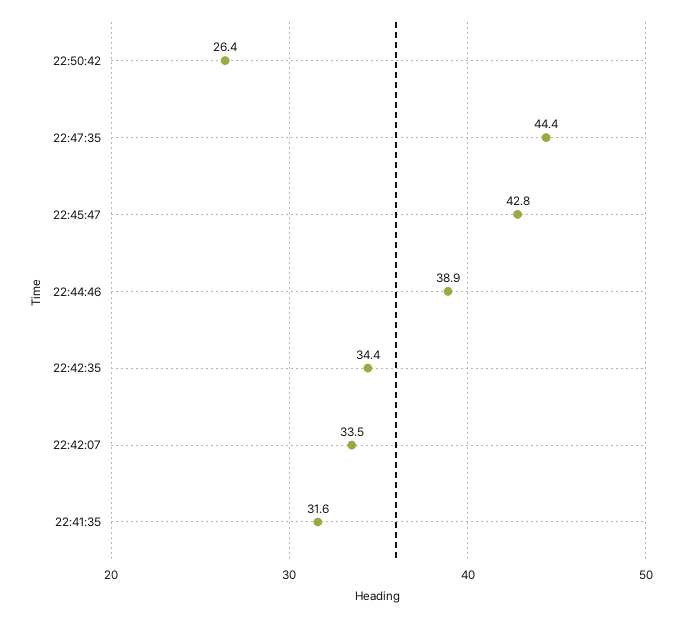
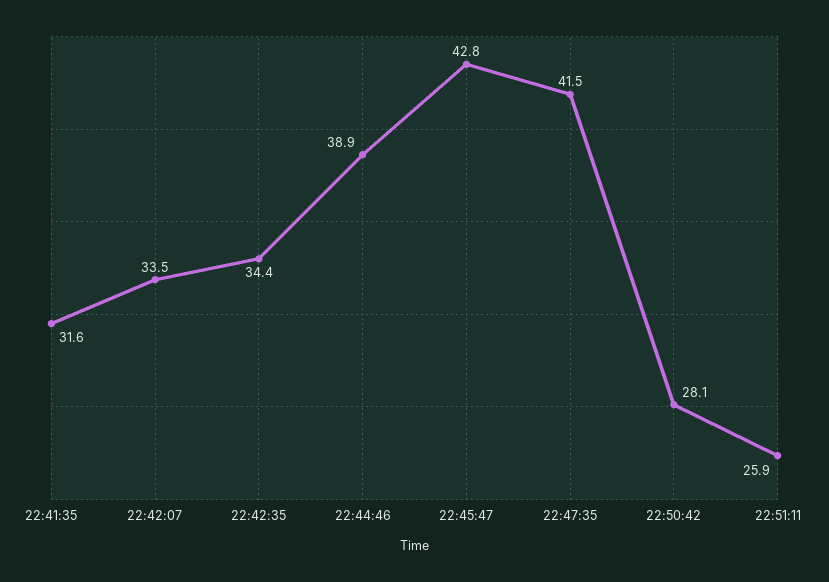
22:50:42: 26.4 -> 28.1
22:47:35: 44.4 -> 41.5
22:51:11: none -> 25.9

